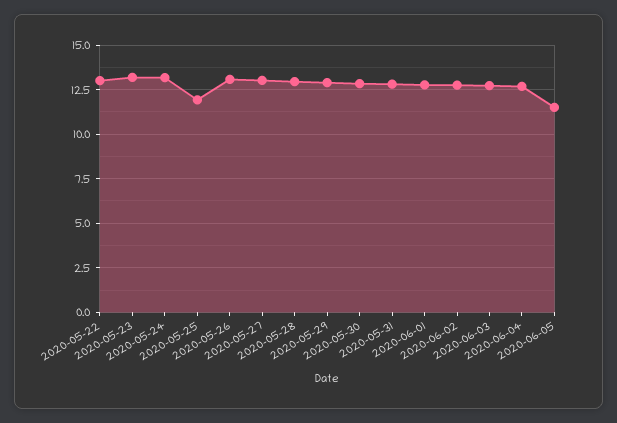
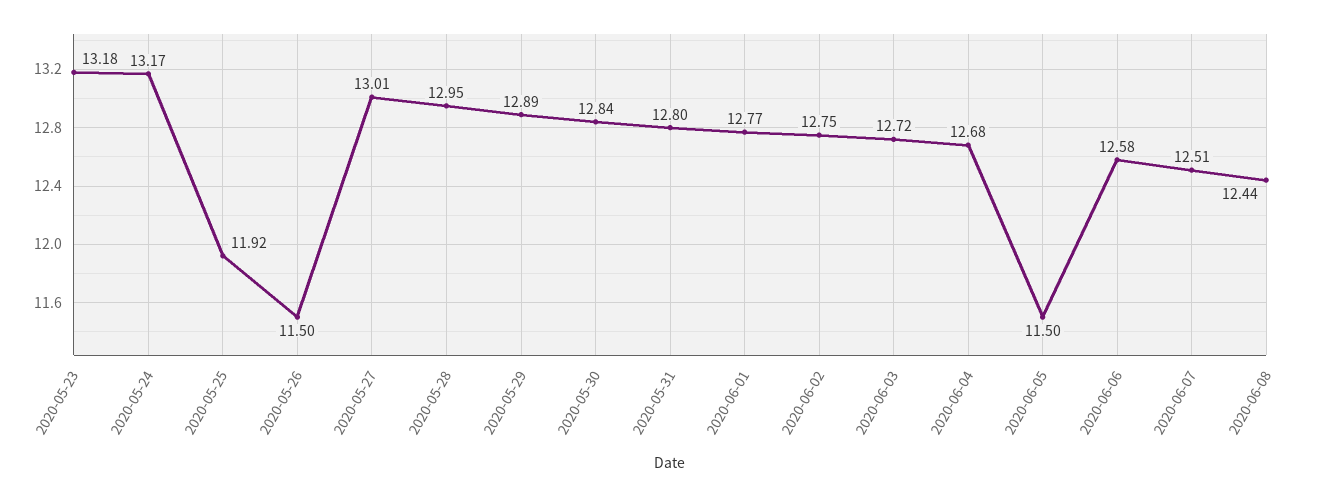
2020-05-22: 13 -> none
2020-05-26: 13 -> 11.5
2020-06-06: none -> 12.58
2020-06-07: none -> 12.51
2020-06-08: none -> 12.44

